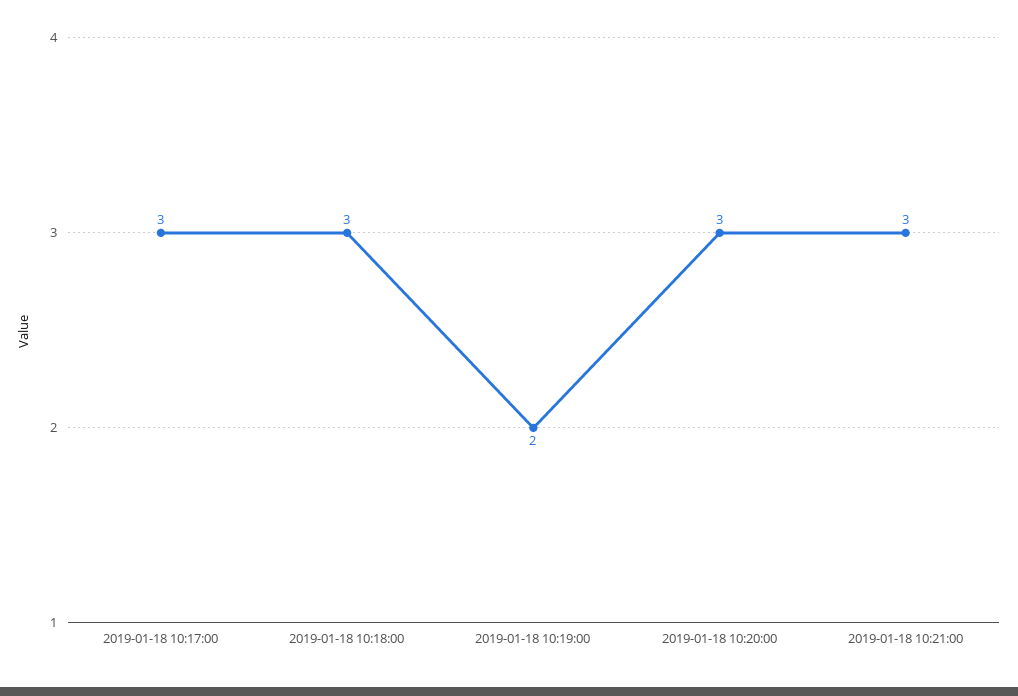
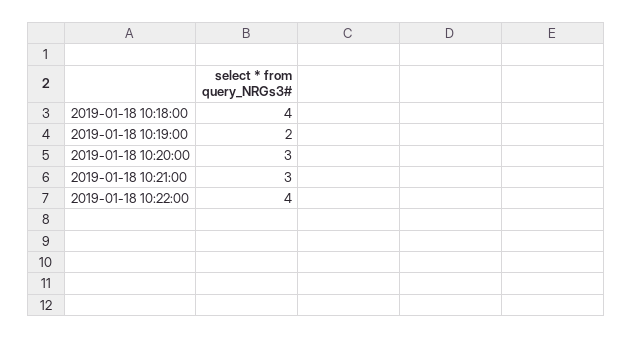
2019-01-18 10:17:00: 3 -> none
2019-01-18 10:18:00: 3 -> 4
2019-01-18 10:22:00: none -> 4

